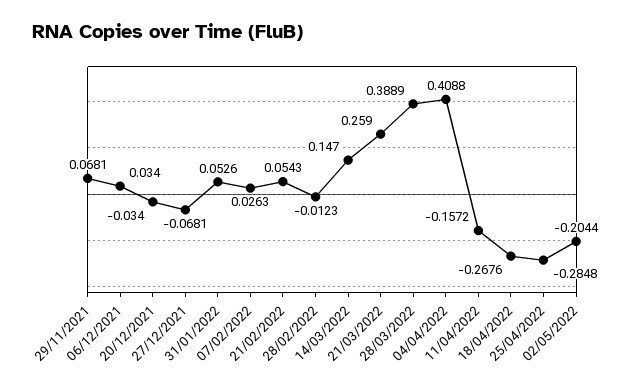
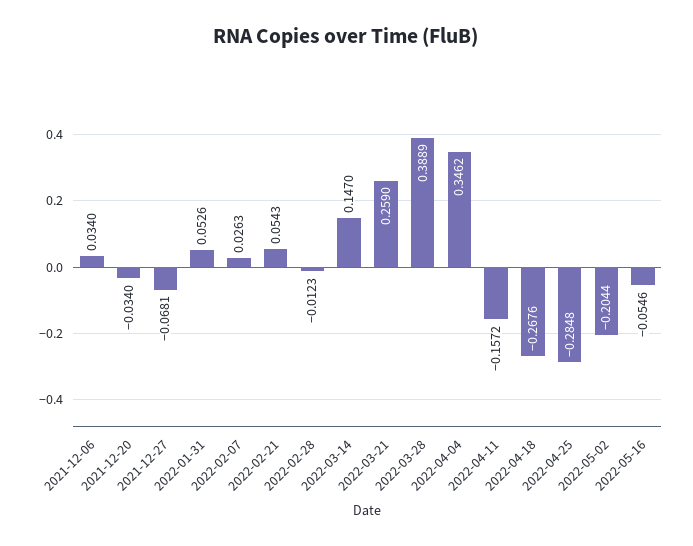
29/11/2021: 0.0681 -> none
04/04/2022: 0.4088 -> 0.3462
2022-05-16: none -> -0.0546

